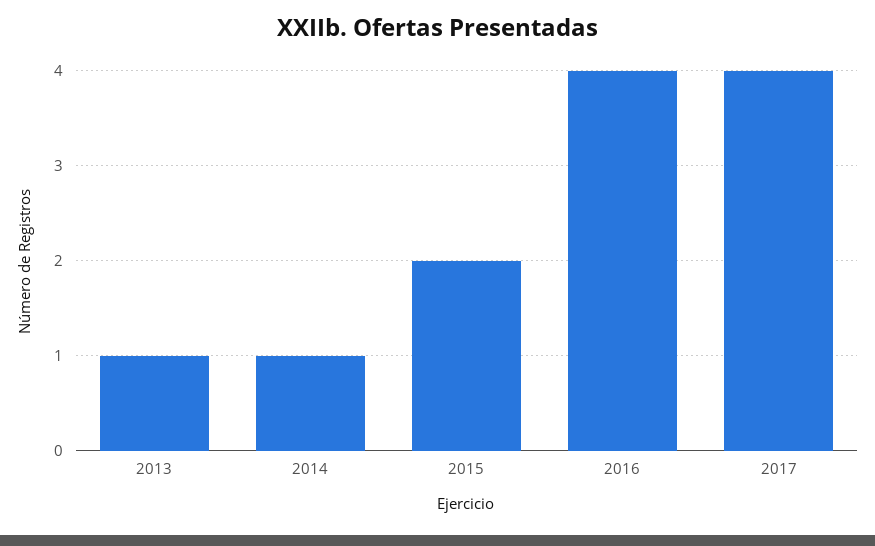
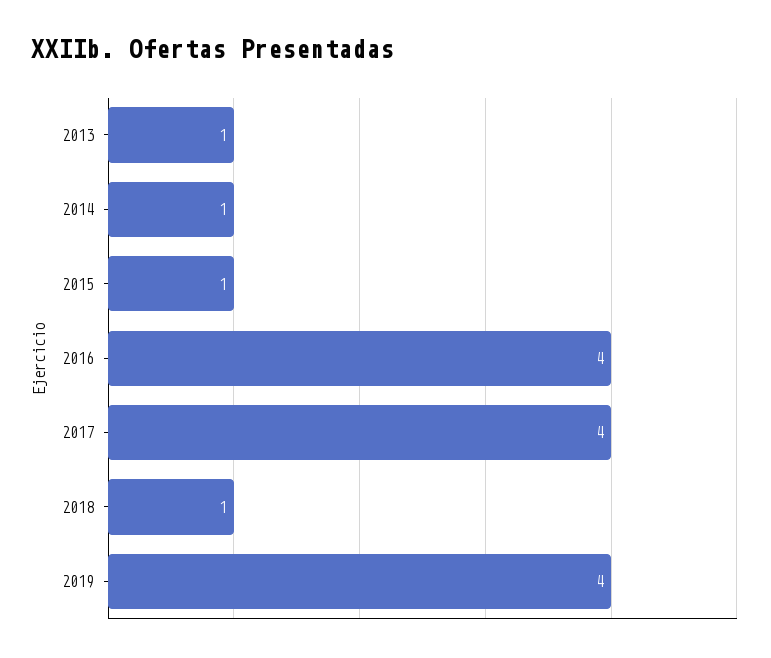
2015: 2 -> 1
2018: none -> 1
2019: none -> 4

